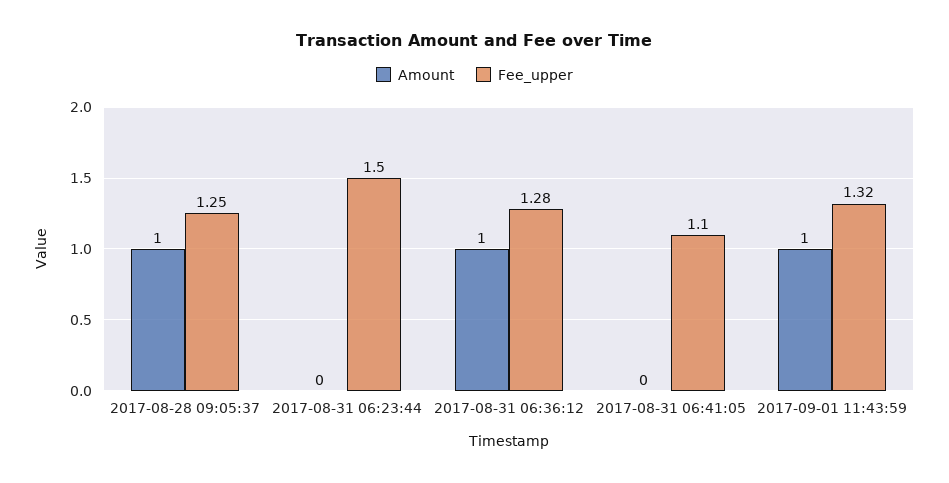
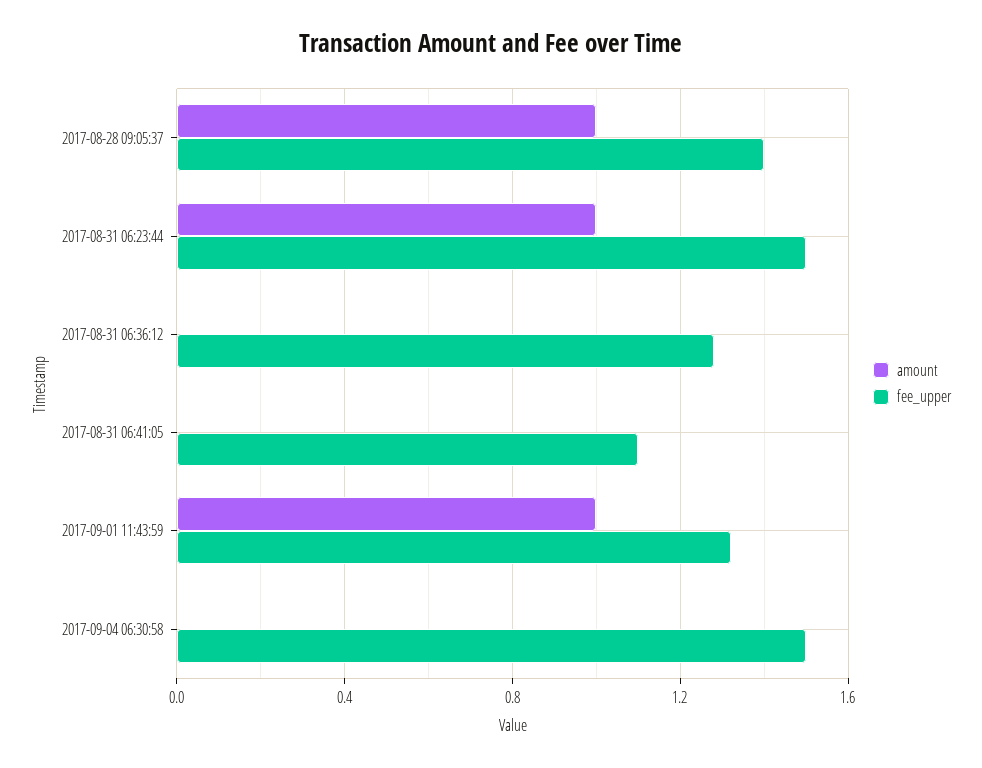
Fee_upper, 2017-08-28 09:05:37: 1.25 -> 1.4
Amount, 2017-08-31 06:23:44: 0 -> 1
Amount, 2017-08-31 06:36:12: 1 -> 0
Amount, 2017-09-04 06:30:58: none -> 0
Fee_upper, 2017-09-04 06:30:58: none -> 1.5

